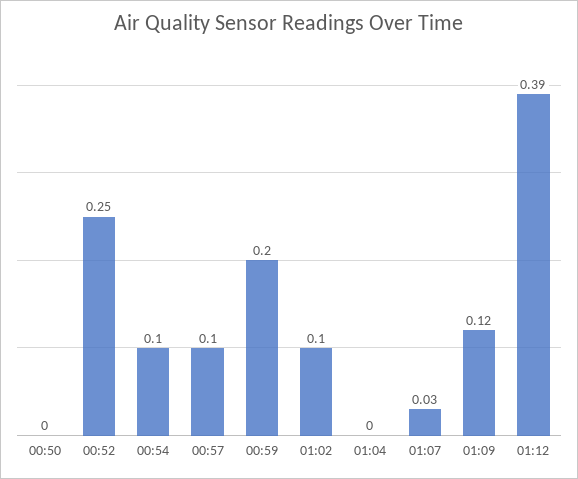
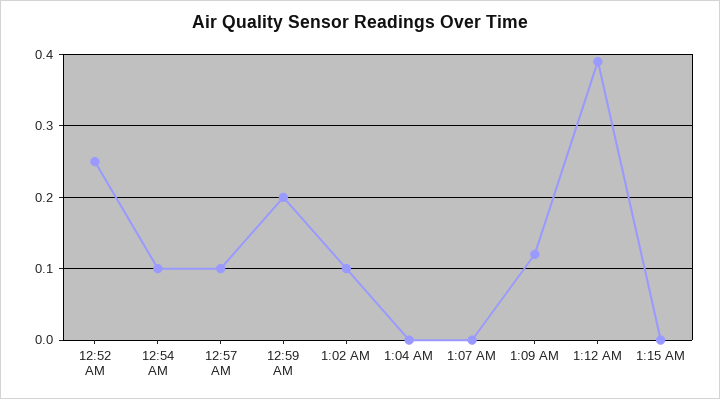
00:50: 0 -> none
01:07: 0.03 -> 0
1:15 AM: none -> 0

